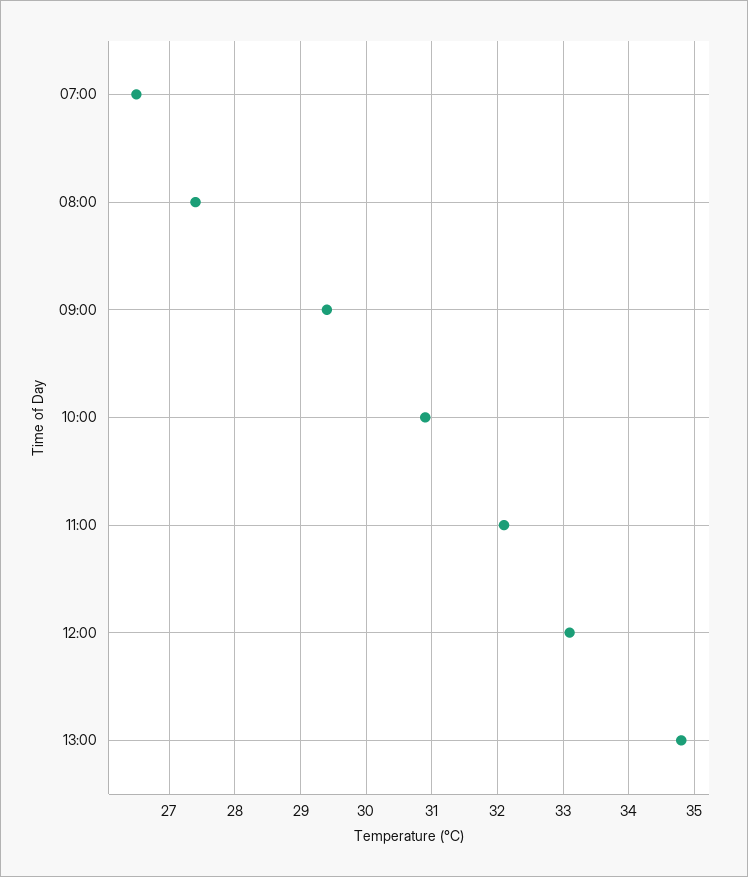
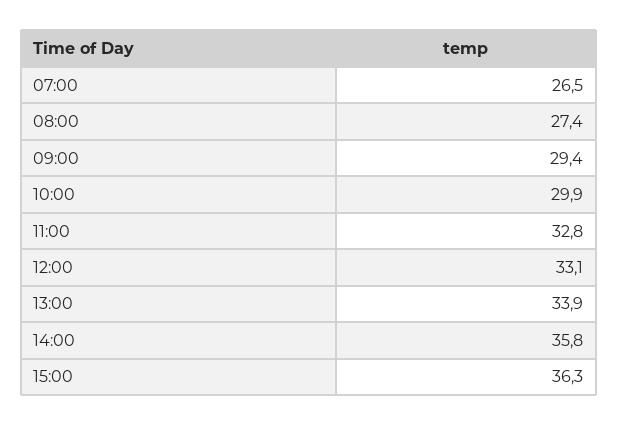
10:00: 30.9 -> 29.9
11:00: 32.1 -> 32.8
13:00: 34.8 -> 33.9
14:00: none -> 35.8
15:00: none -> 36.3

